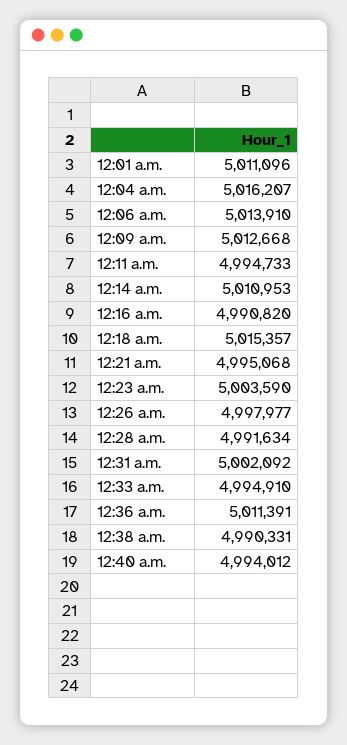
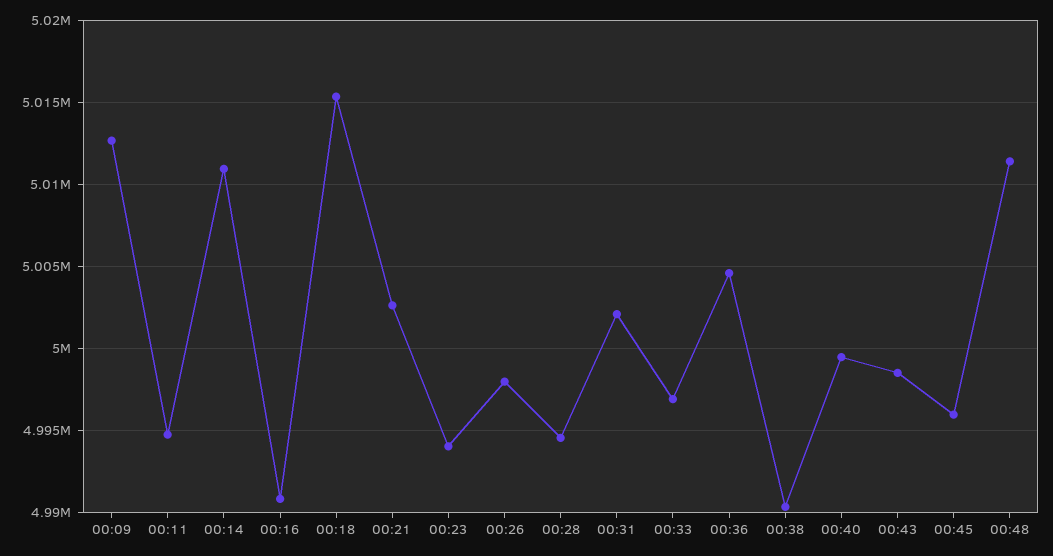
12:01 a.m.: 5011096 -> none
12:04 a.m.: 5016207 -> none
12:06 a.m.: 5013910 -> none
12:21 a.m.: 4995068 -> 5002500
12:23 a.m.: 5003590 -> 4994000
12:28 a.m.: 4991634 -> 4994500
12:33 a.m.: 4994910 -> 4997000
12:36 a.m.: 5011391 -> 5004500
12:40 a.m.: 4994012 -> 4999500
00:43: none -> 4998500
00:45: none -> 4996000
00:48: none -> 5011500

